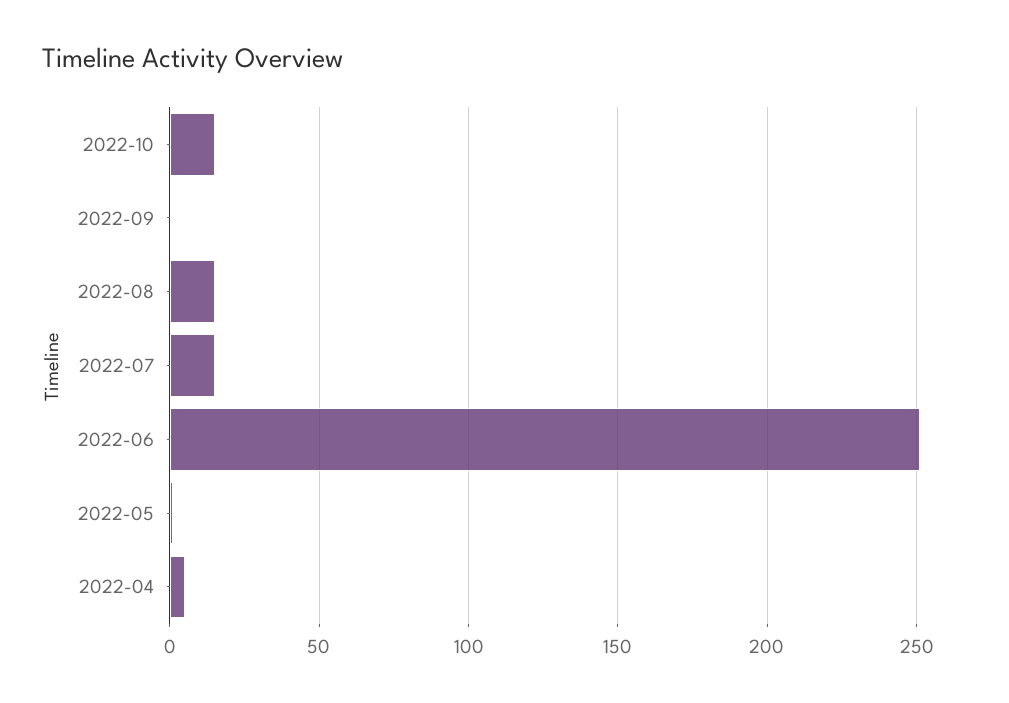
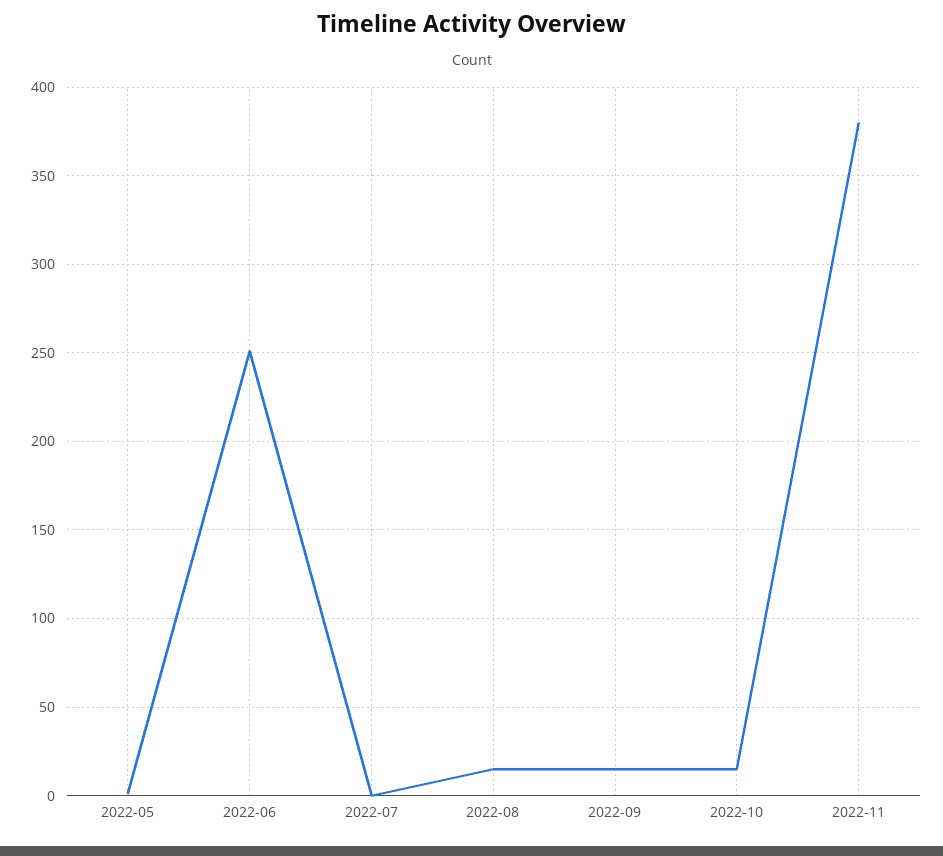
2022-09: 0 -> 15
2022-07: 15 -> 0
2022-04: 5 -> none
2022-11: none -> 380

